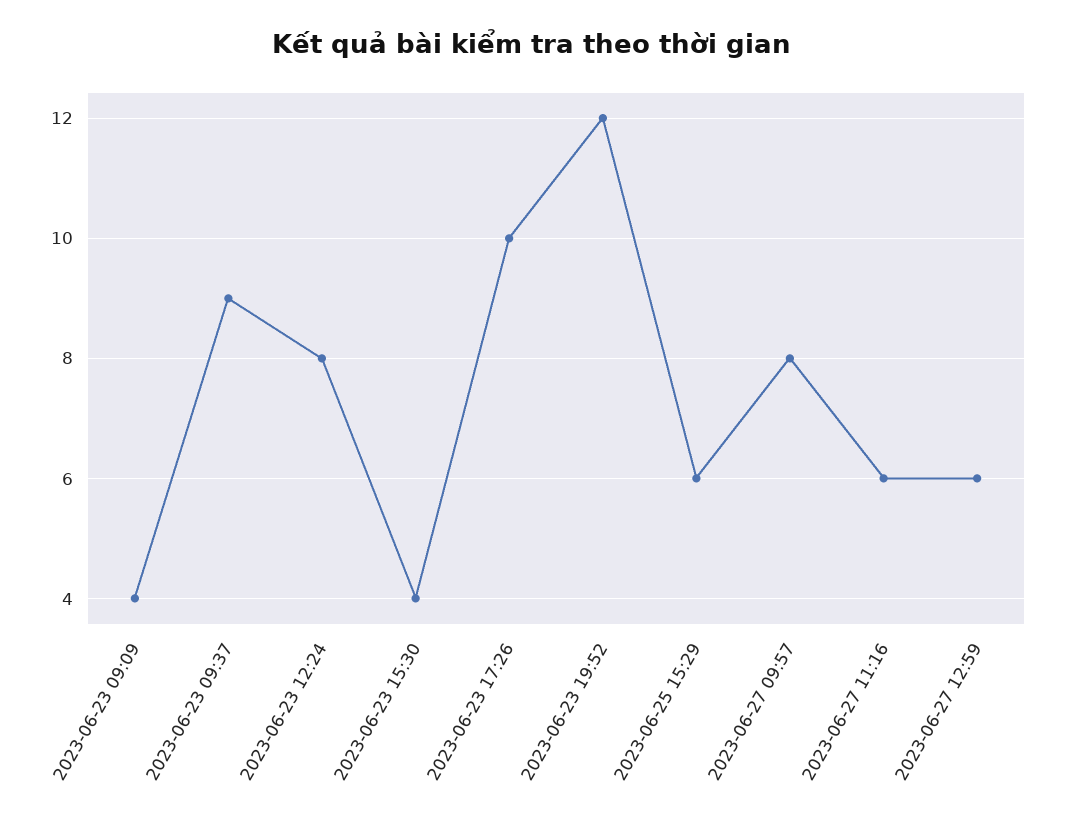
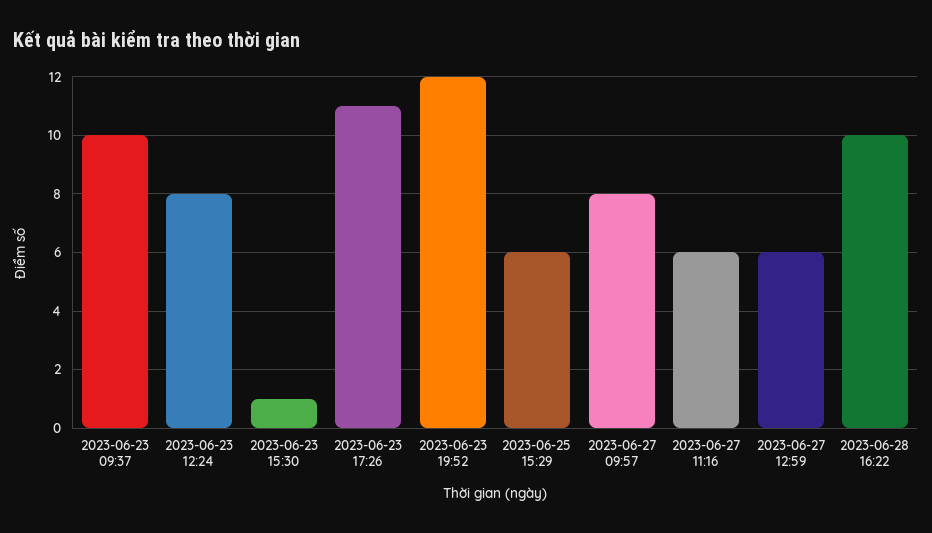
2023-06-23 09:09: 4 -> none
2023-06-23 09:37: 9 -> 10
2023-06-23 15:30: 4 -> 1
2023-06-23 17:26: 10 -> 11
2023-06-28 16:22: none -> 10

